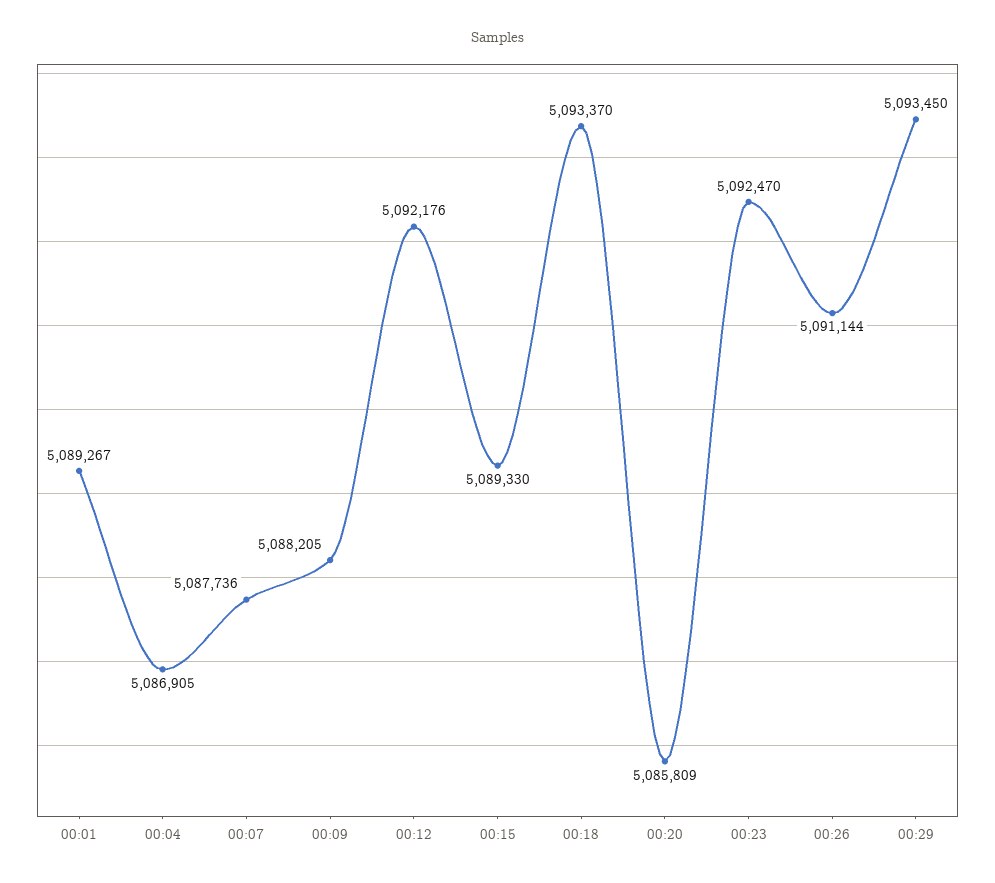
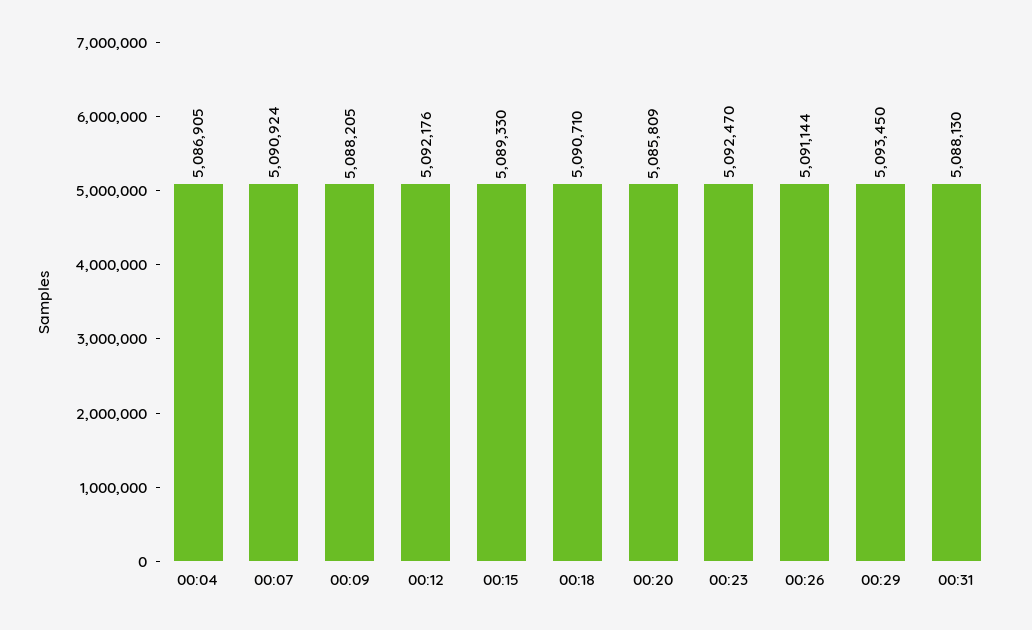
00:01: 5089267 -> none
00:07: 5087736 -> 5090924
00:18: 5093370 -> 5090710
00:31: none -> 5088130

